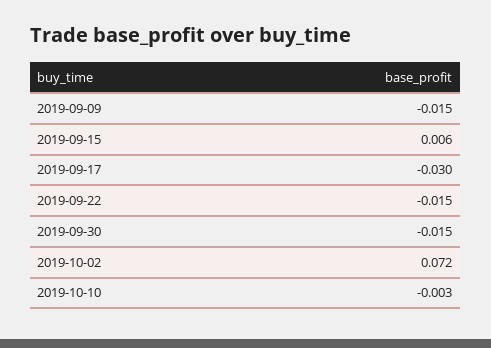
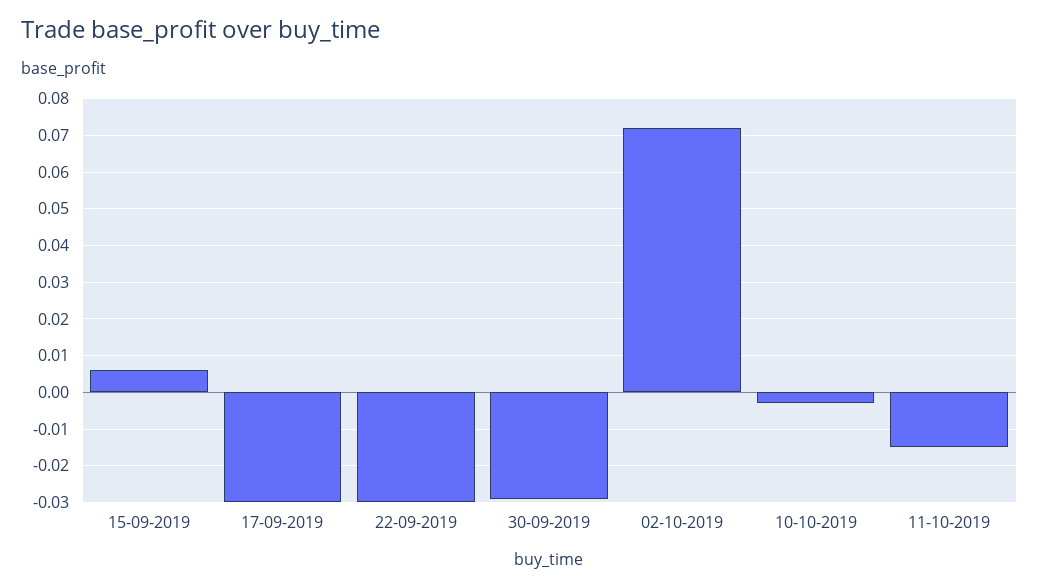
2019-09-09: -0.015 -> none
2019-09-22: -0.015 -> -0.03
2019-09-30: -0.015 -> -0.03
11-10-2019: none -> -0.015

